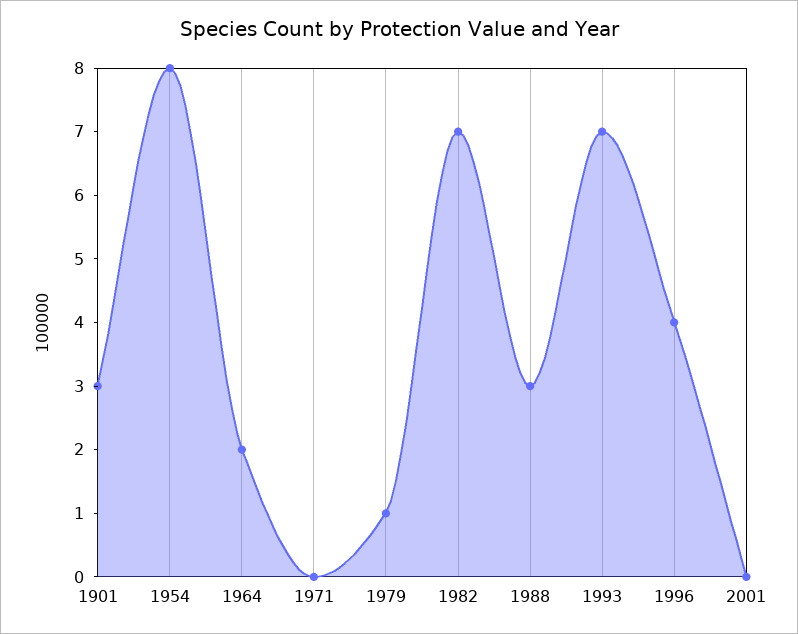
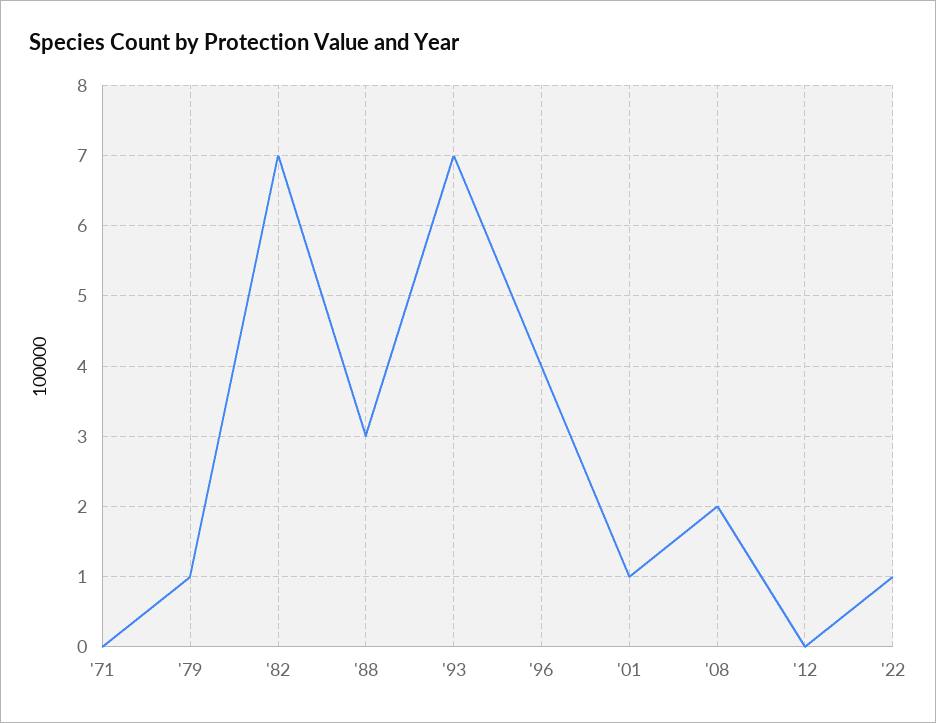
1901: 3 -> none
1954: 8 -> none
1964: 2 -> none
2001: 0 -> 1
'08: none -> 2
'12: none -> 0
'22: none -> 1

